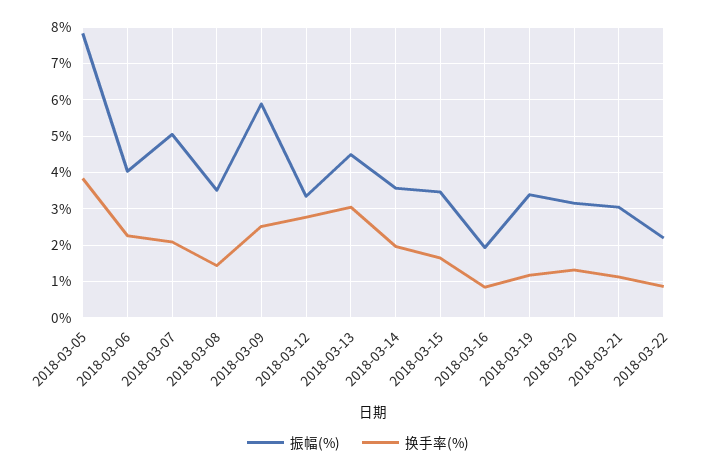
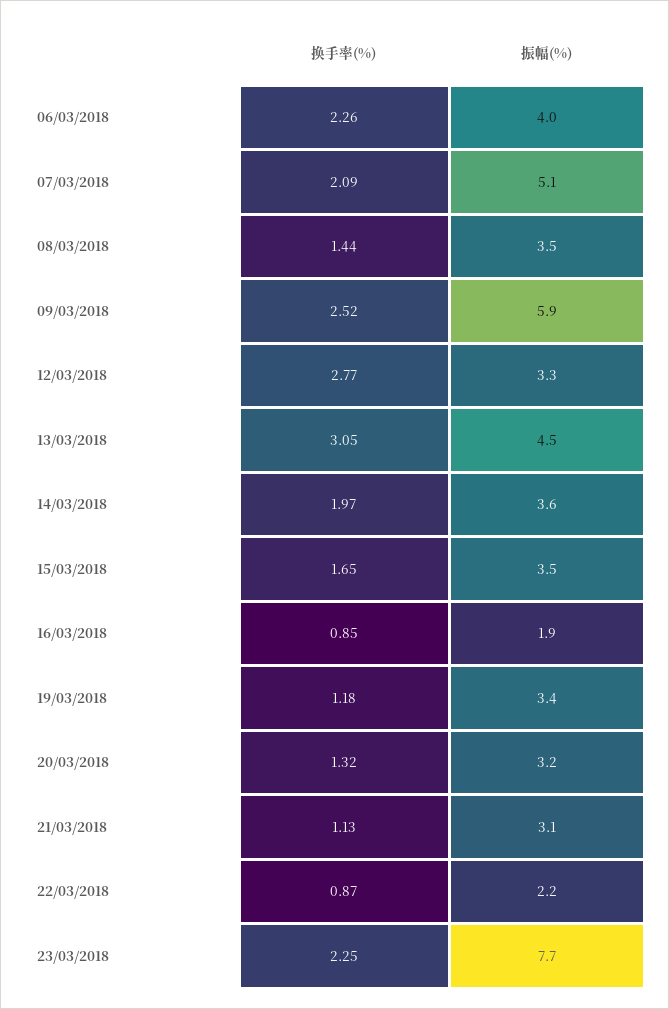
振幅(%), 2018-03-05: 7.8 -> none
换手率(%), 2018-03-05: 3.8 -> none
换手率(%), 23/03/2018: none -> 2.25
振幅(%), 23/03/2018: none -> 7.7

